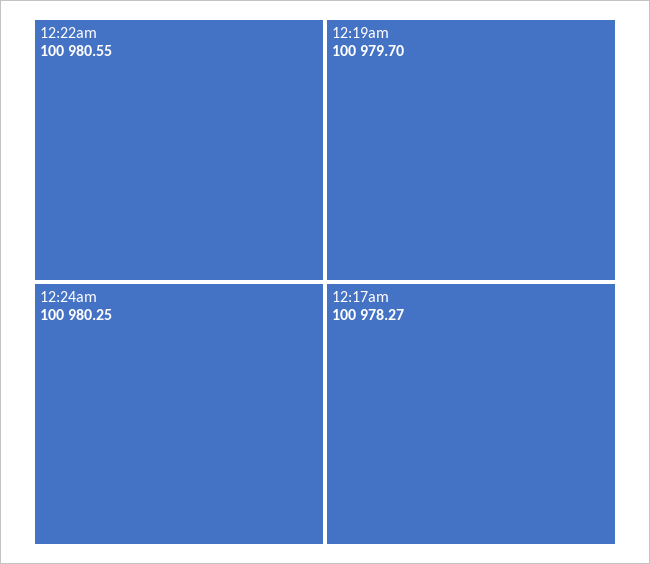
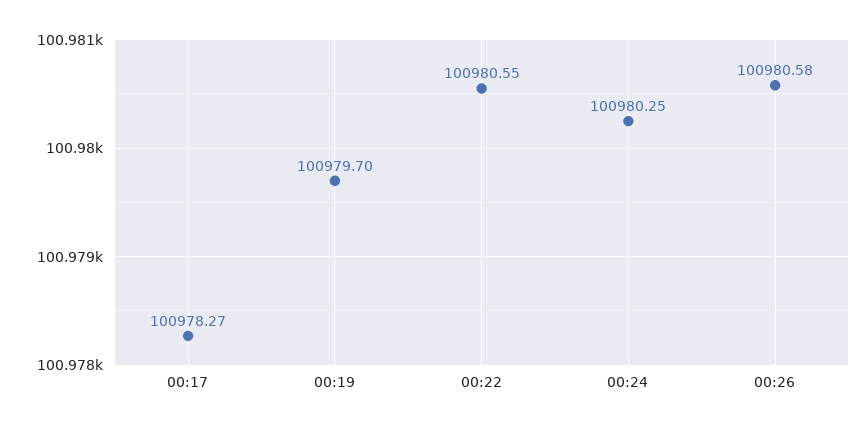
00:26: none -> 100980.58

